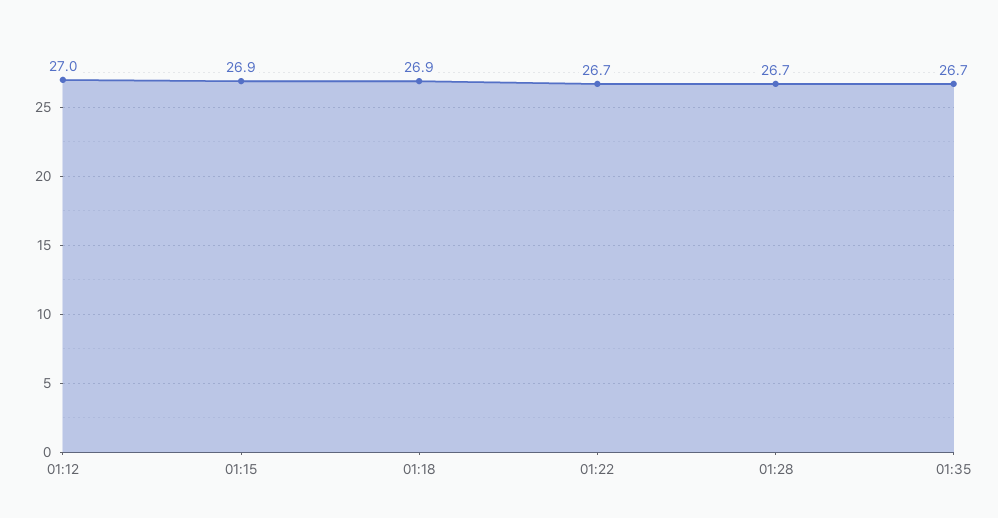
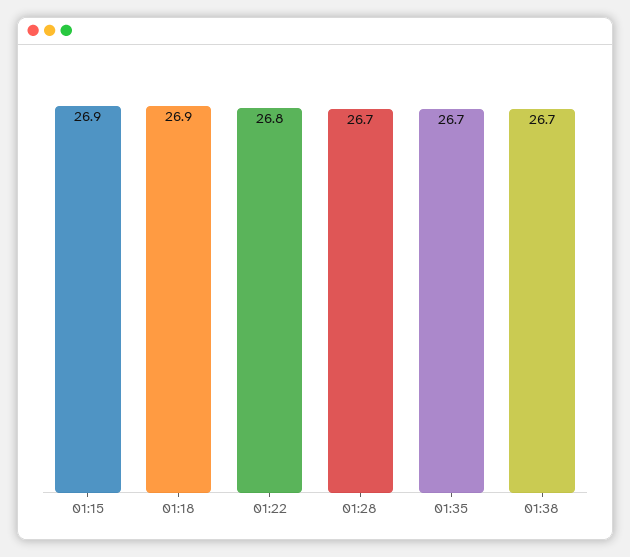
01:12: 27 -> none
01:22: 26.7 -> 26.8
01:38: none -> 26.7

